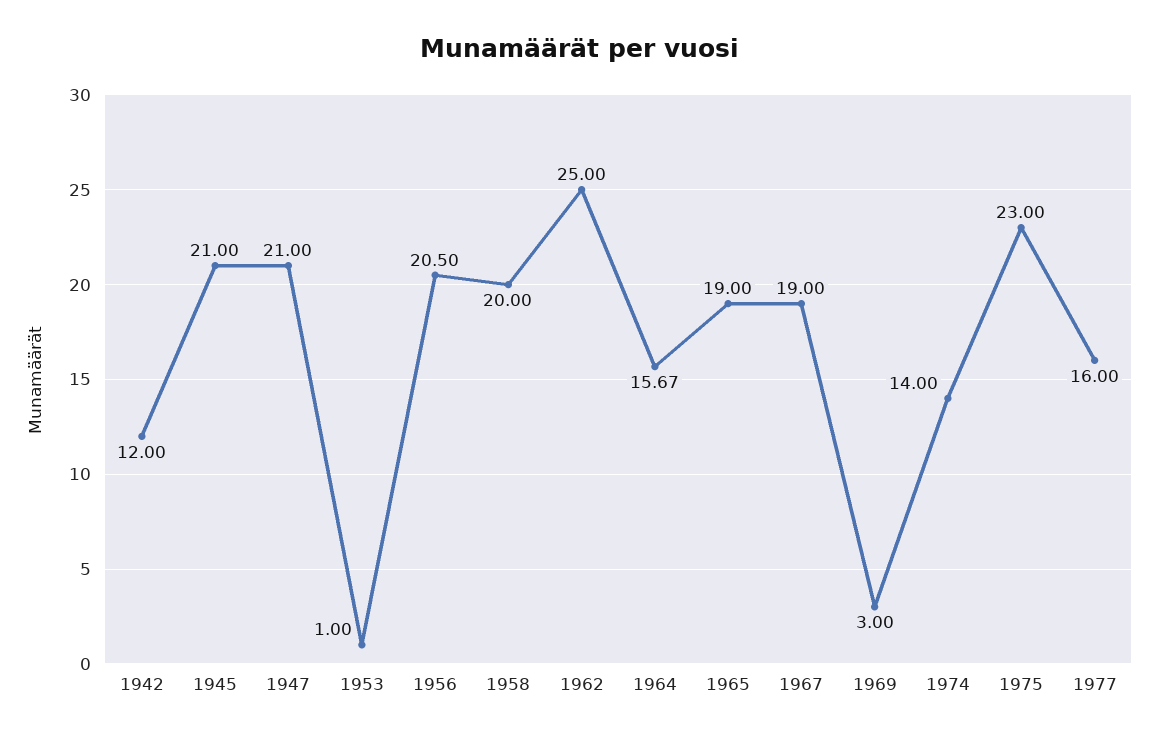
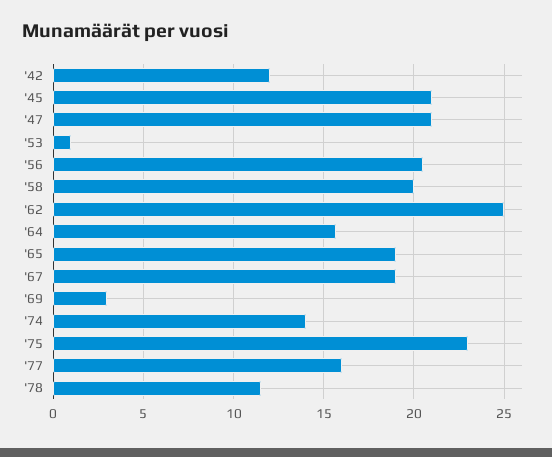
'78: none -> 11.5

